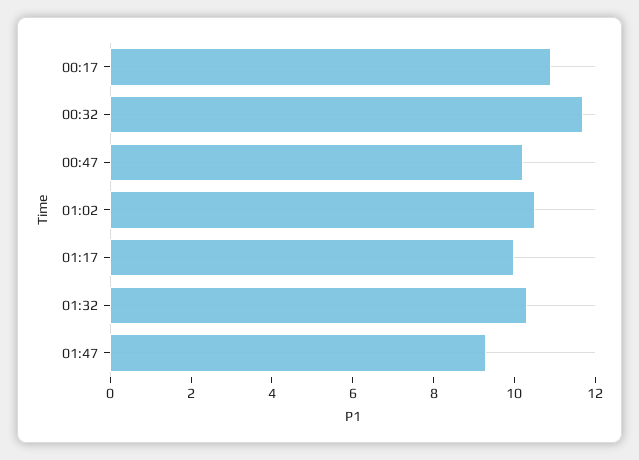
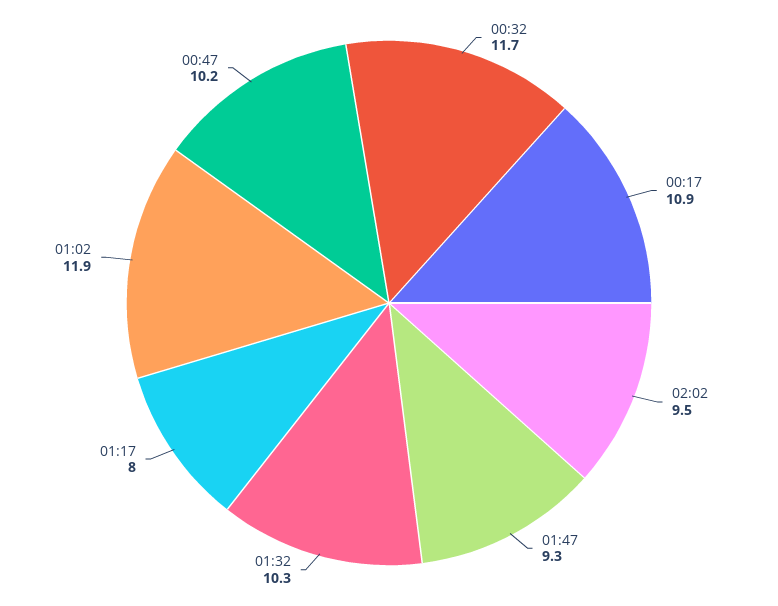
01:02: 10.5 -> 11.9
01:17: 10 -> 8
02:02: none -> 9.5

